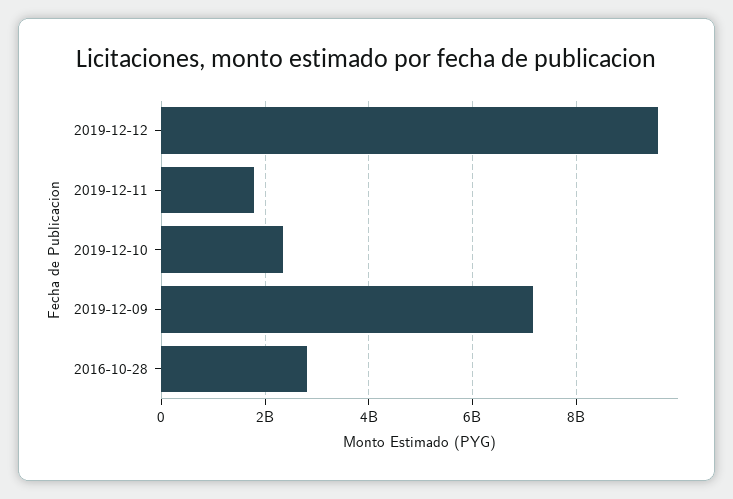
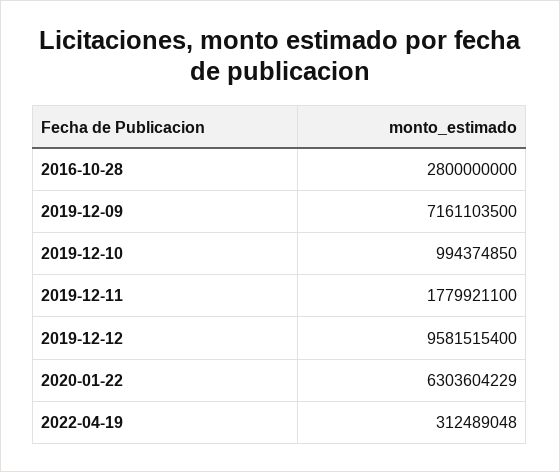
2019-12-10: 2400000000 -> 994374850
2020-01-22: none -> 6303604229
2022-04-19: none -> 312489048

